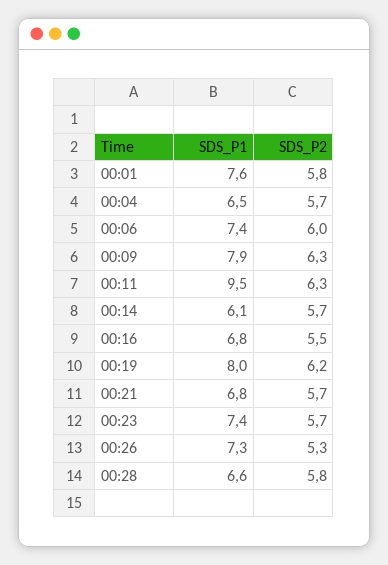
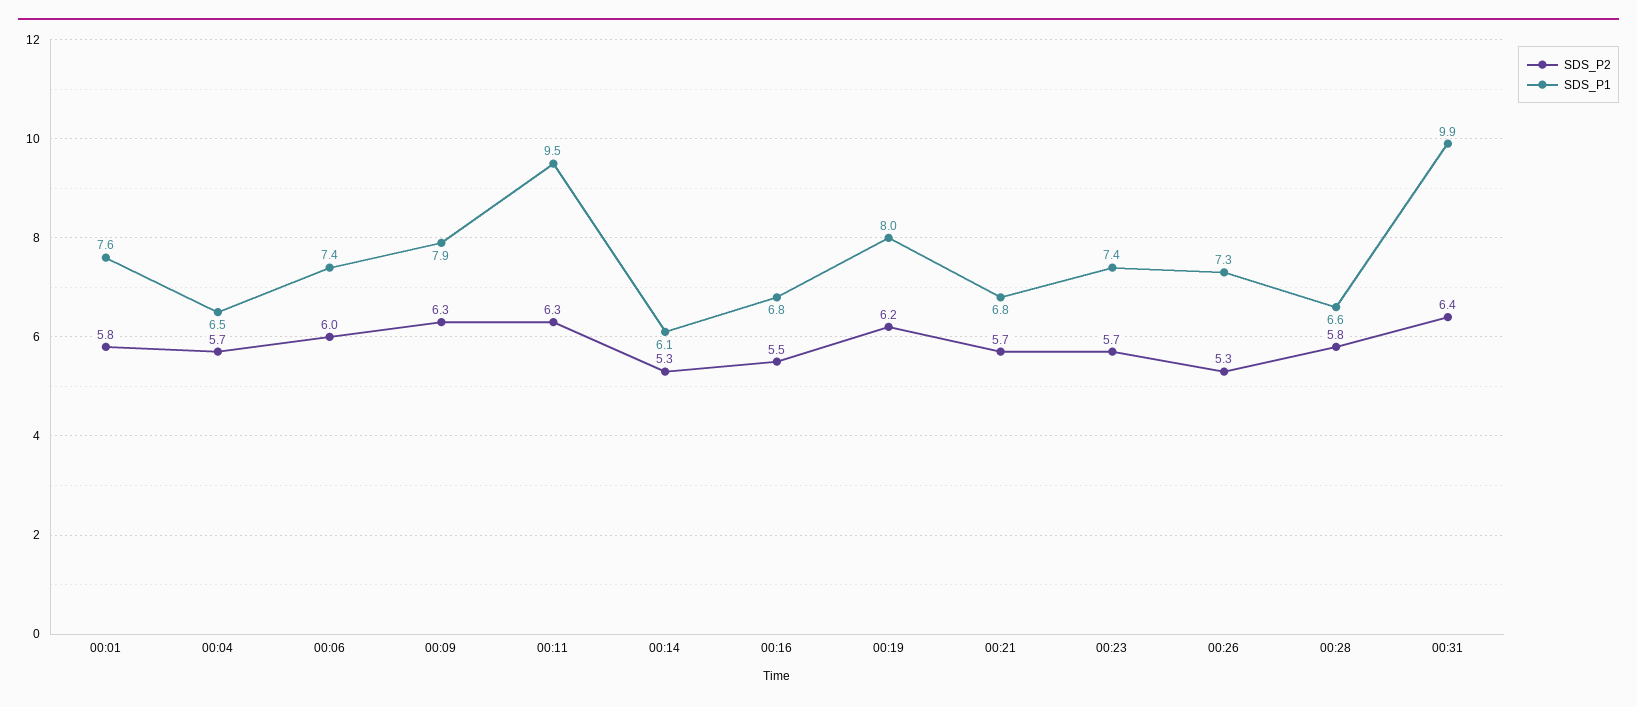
SDS_P2, 00:14: 5.7 -> 5.3
SDS_P2, 00:31: none -> 6.4
SDS_P1, 00:31: none -> 9.9

